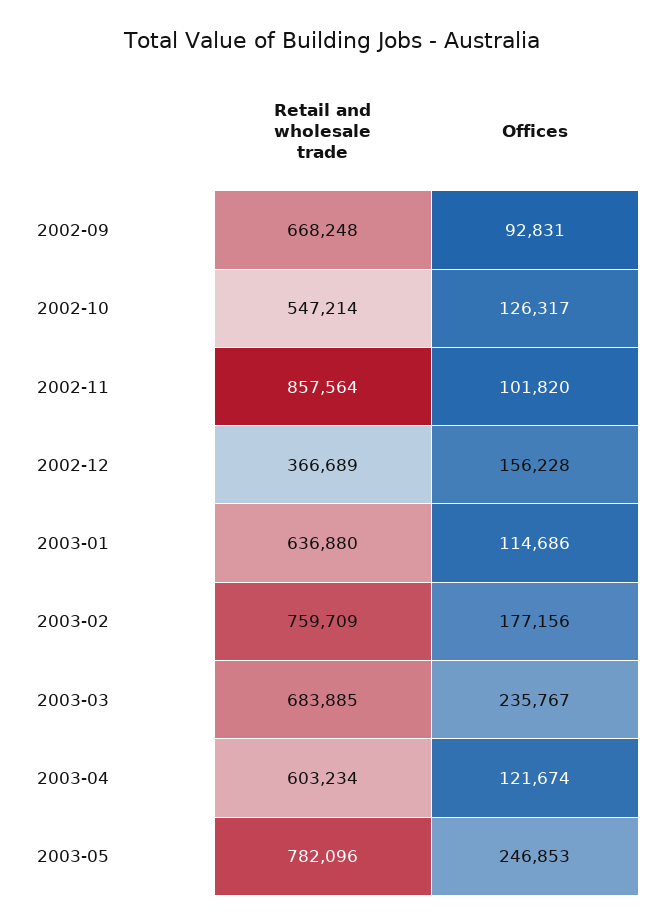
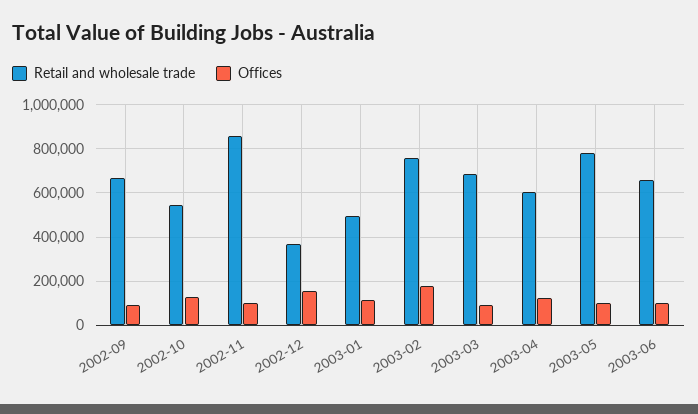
Retail and wholesale trade, 2003-01: 636880 -> 500000
Offices, 2003-03: 235767 -> 100000
Offices, 2003-05: 246853 -> 100000
Retail and wholesale trade, 2003-06: none -> 650000
Offices, 2003-06: none -> 100000

